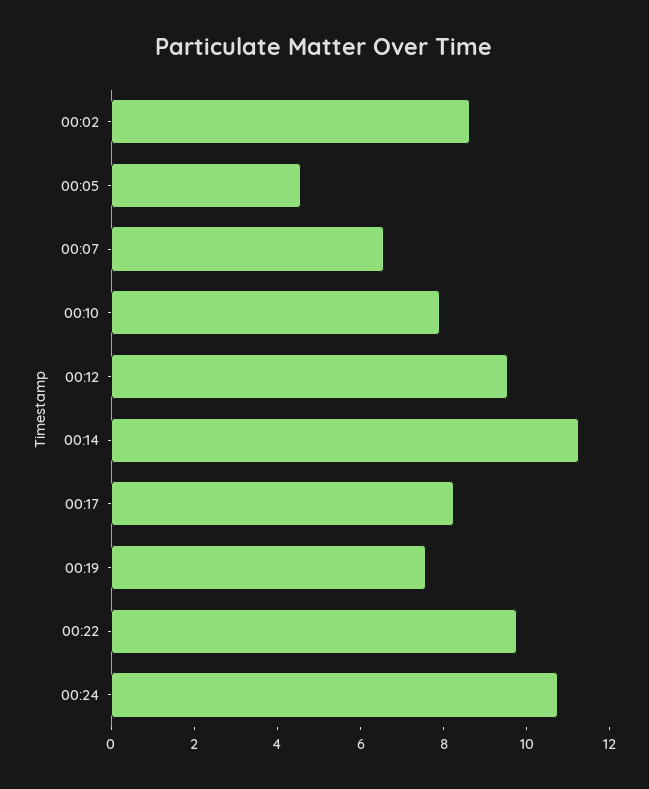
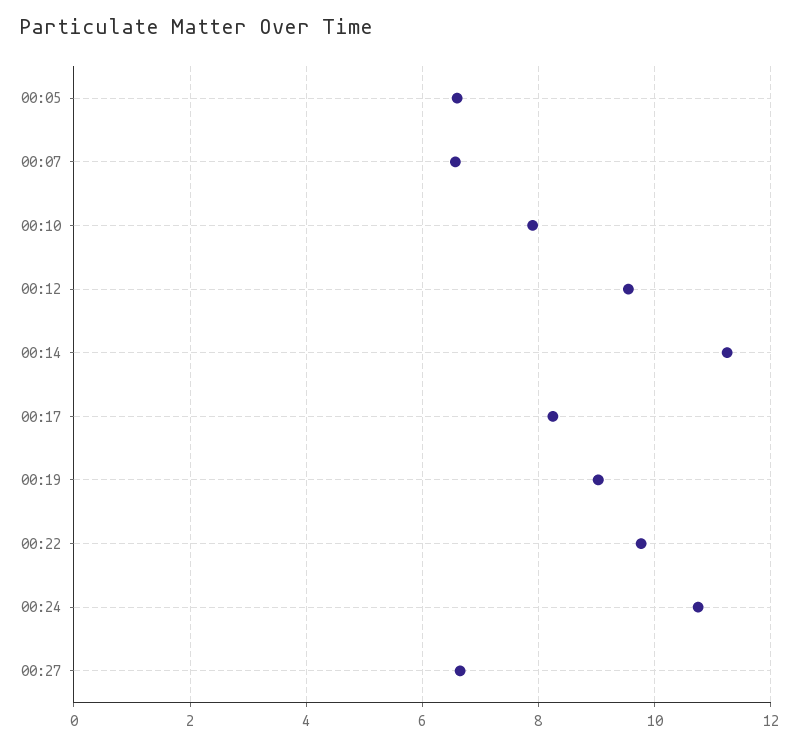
00:02: 8.5 -> none
00:05: 4.5 -> 6.6
00:19: 7.5 -> 9
00:27: none -> 6.6

